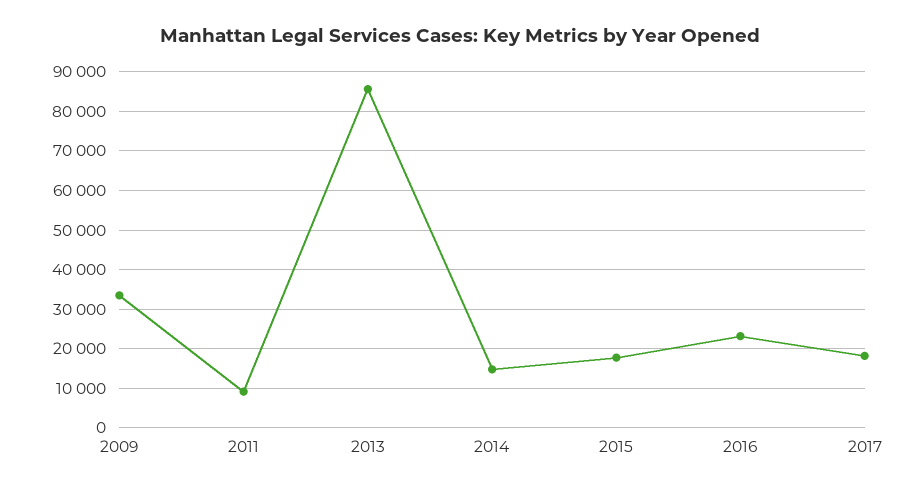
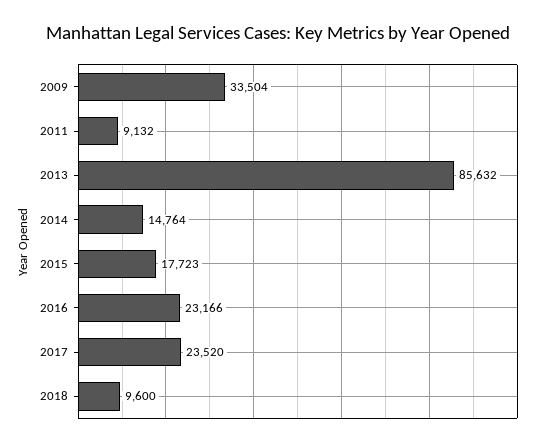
2017: 18000 -> 23520
2018: none -> 9600

